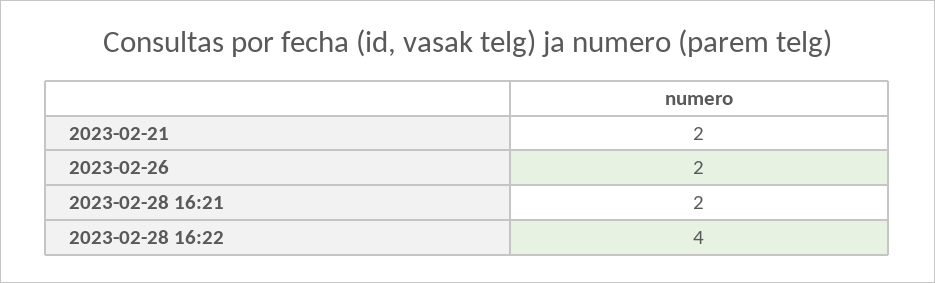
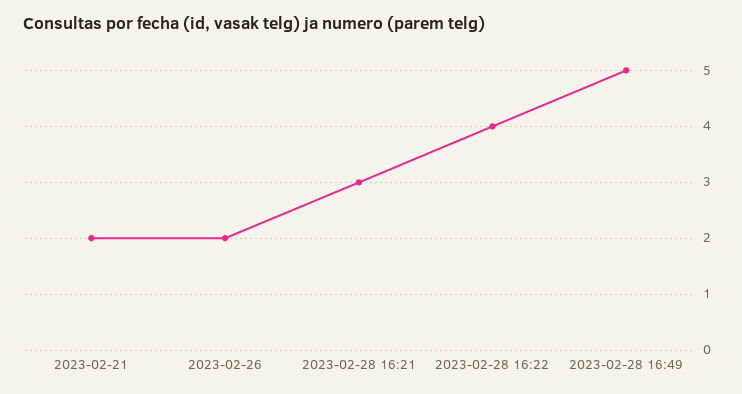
2023-02-28 16:21: 2 -> 3
2023-02-28 16:49: none -> 5

